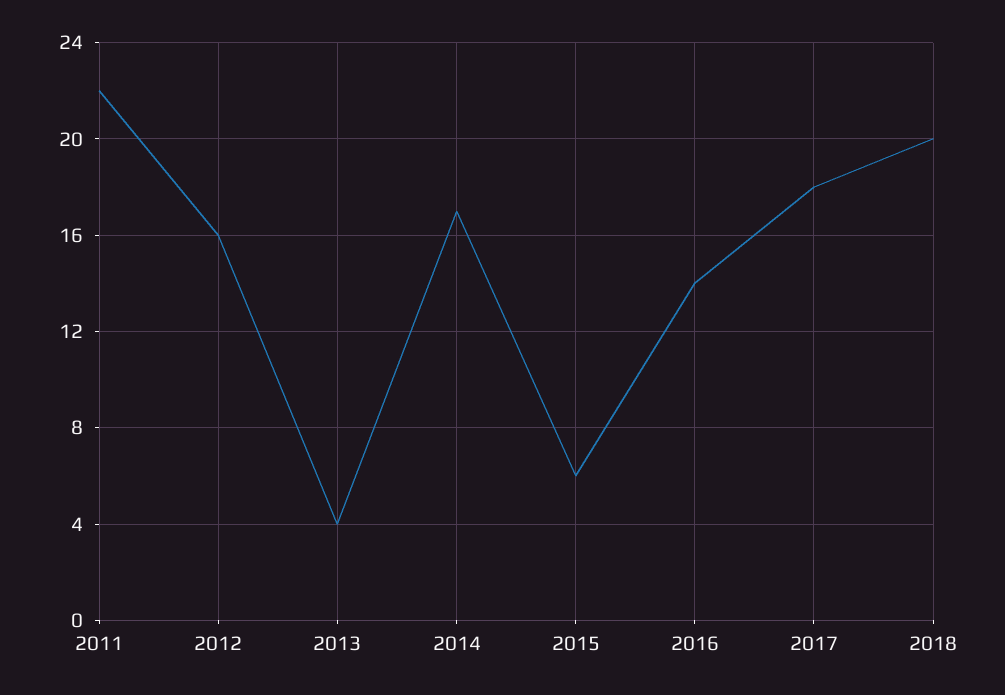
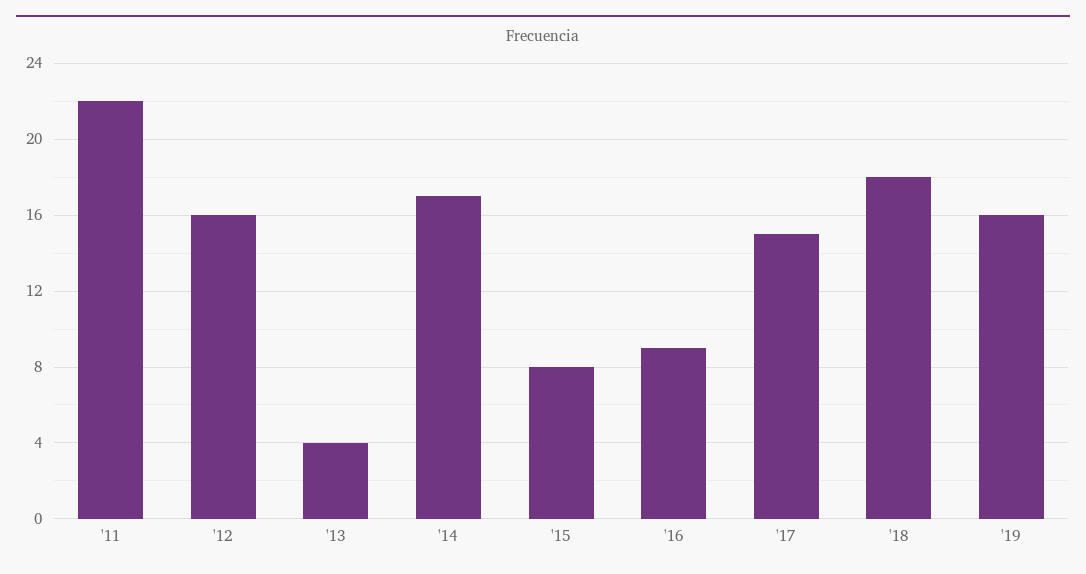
2015: 6 -> 8
2016: 14 -> 9
2017: 18 -> 15
2018: 20 -> 18
'19: none -> 16

